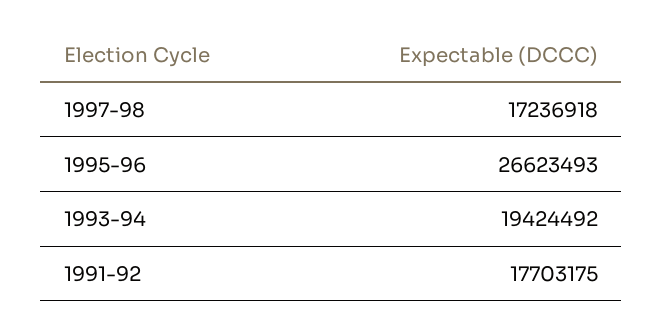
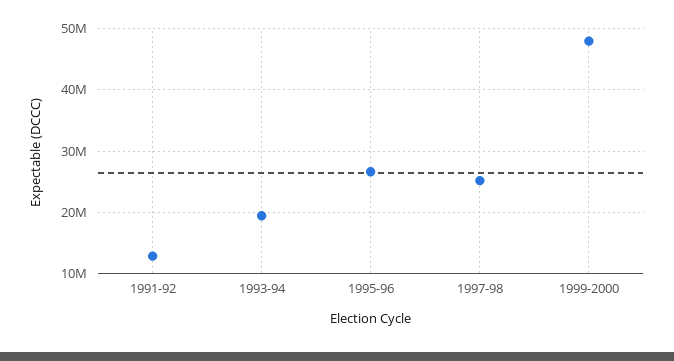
1997-98: 17236918 -> 25000000
1991-92: 17703175 -> 13000000
1999-2000: none -> 48000000

